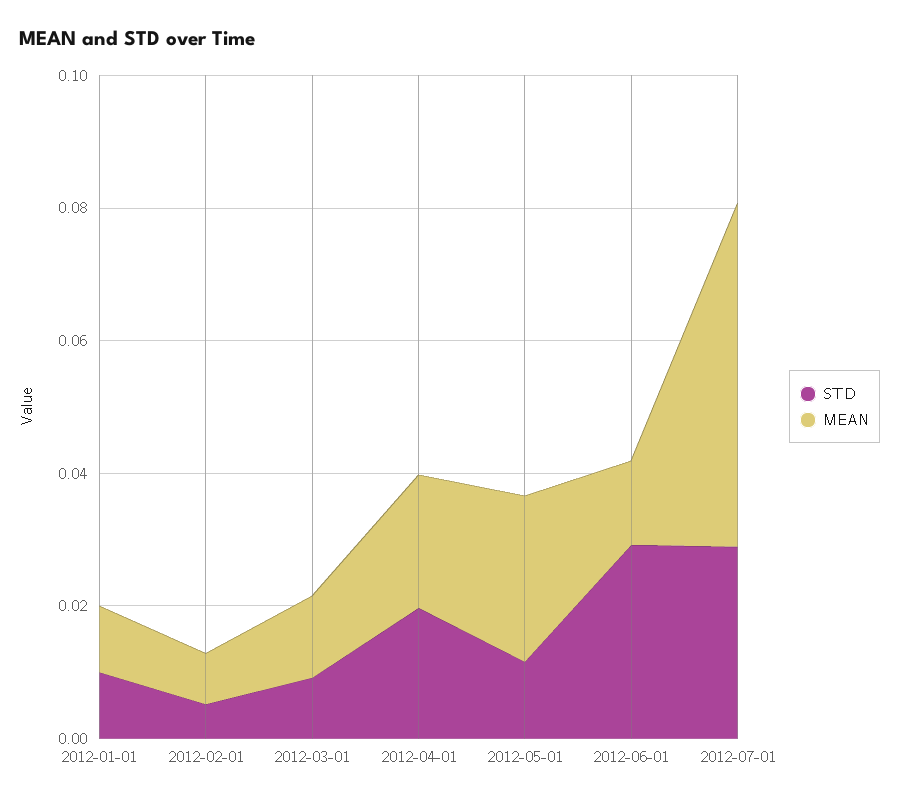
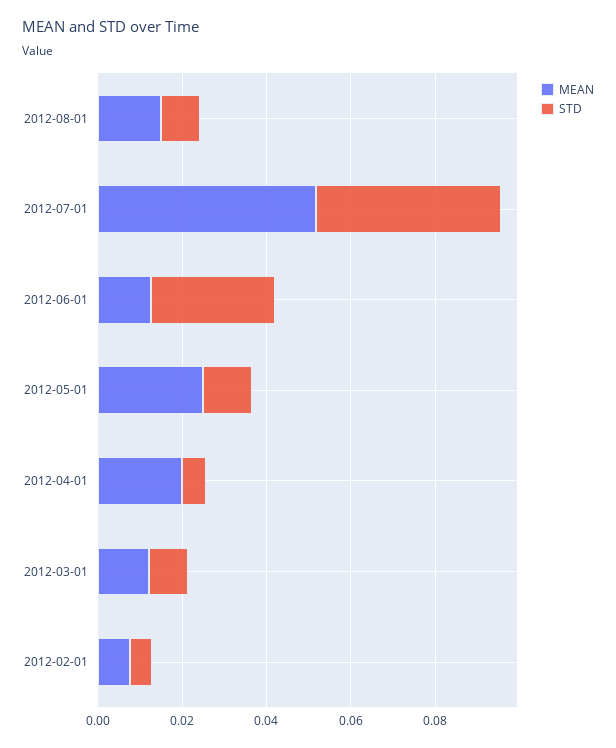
STD, 2012-01-01: 0.01 -> none
MEAN, 2012-01-01: 0.01 -> none
STD, 2012-04-01: 0.02 -> 0.005
STD, 2012-07-01: 0.03 -> 0.045
MEAN, 2012-08-01: none -> 0.015
STD, 2012-08-01: none -> 0.01

